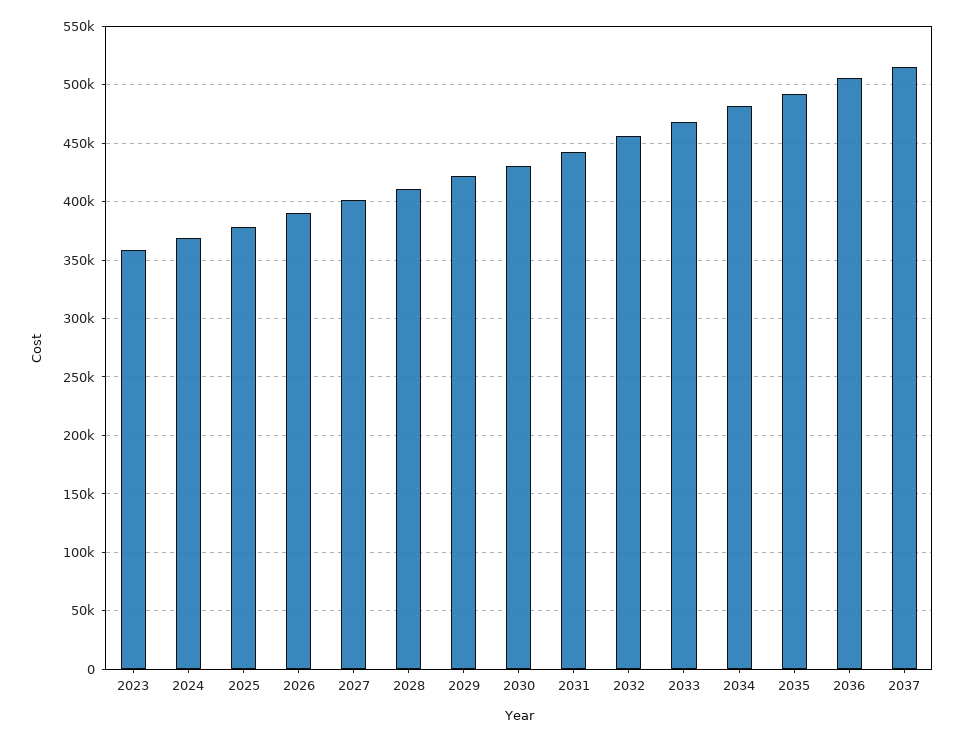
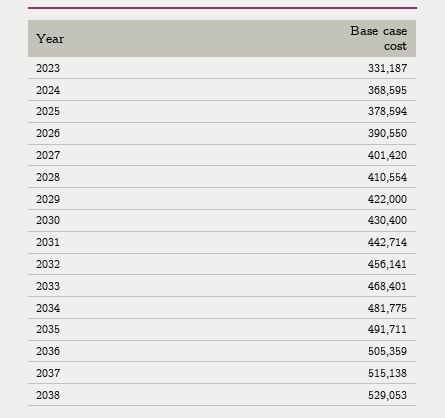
2023: 360000 -> 331187
2038: none -> 529053

